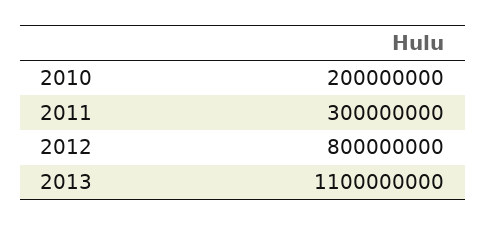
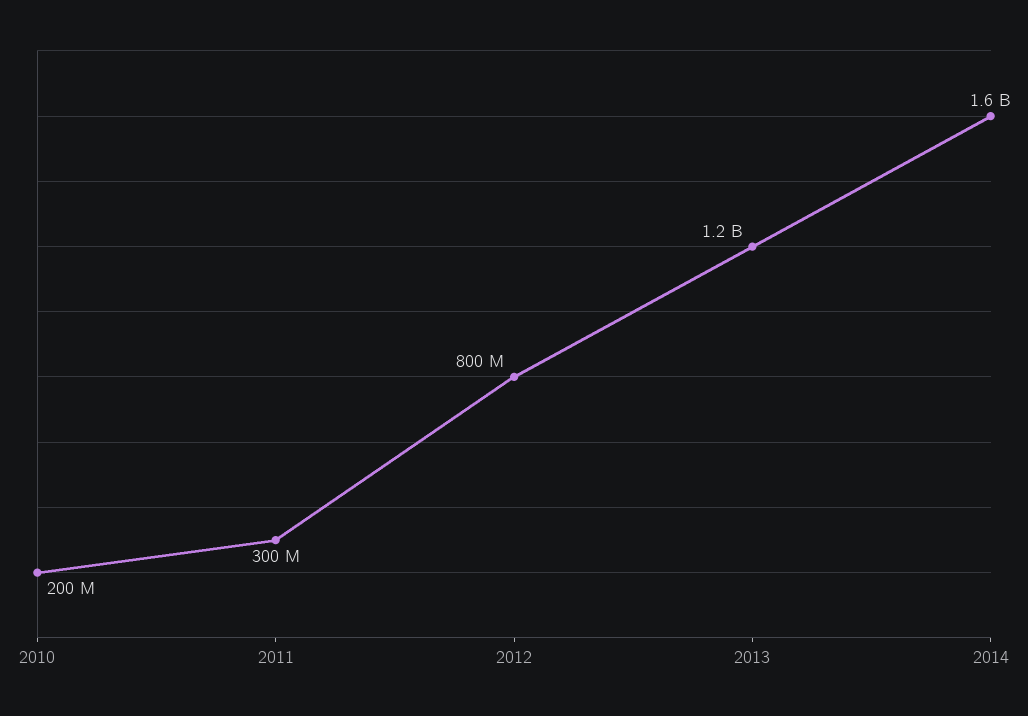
2013: 1100000000 -> 1200000000
2014: none -> 1600000000

